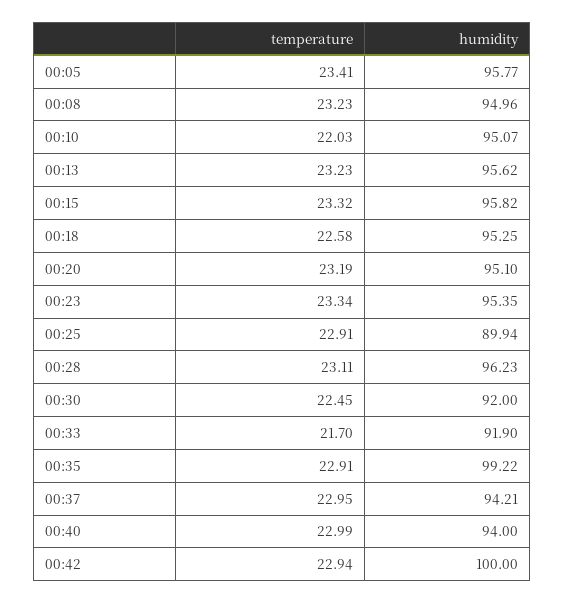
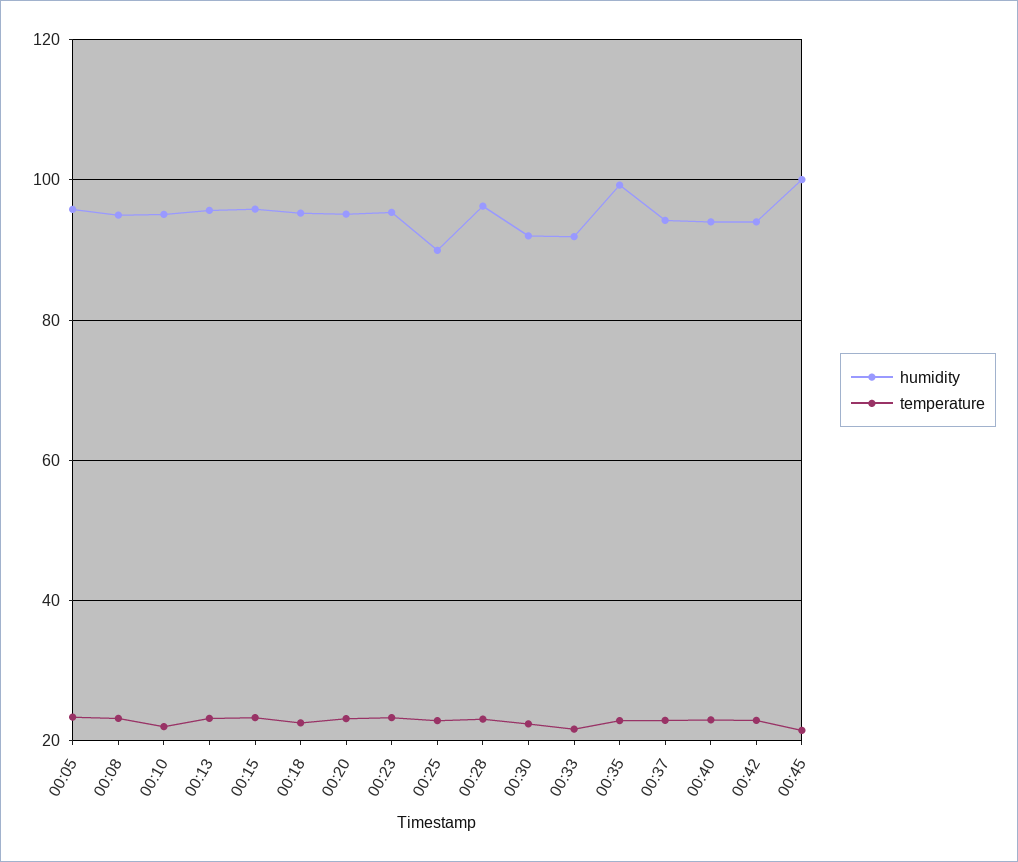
humidity, 00:42: 100 -> 94
humidity, 00:45: none -> 100
temperature, 00:45: none -> 22

